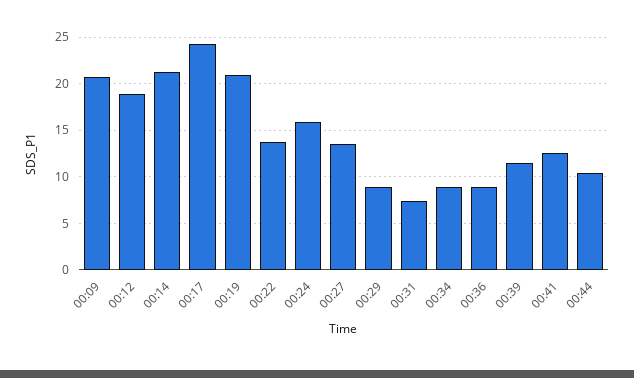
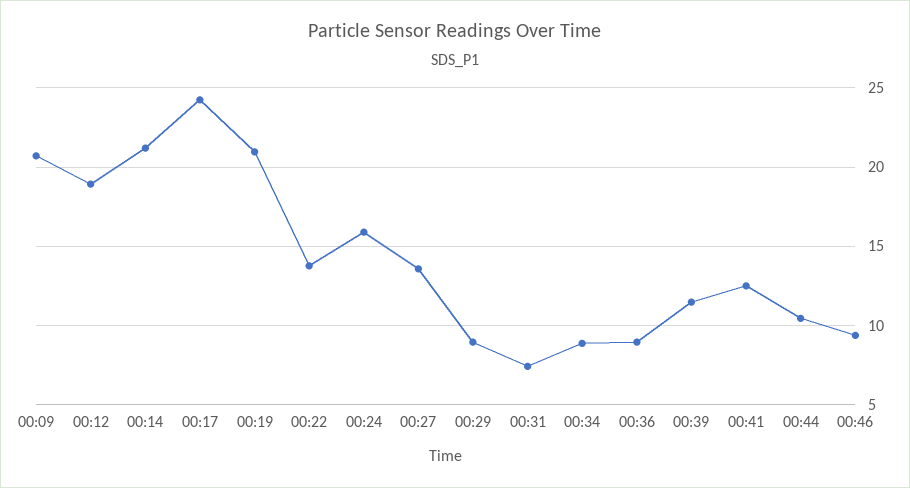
00:46: none -> 9.5

